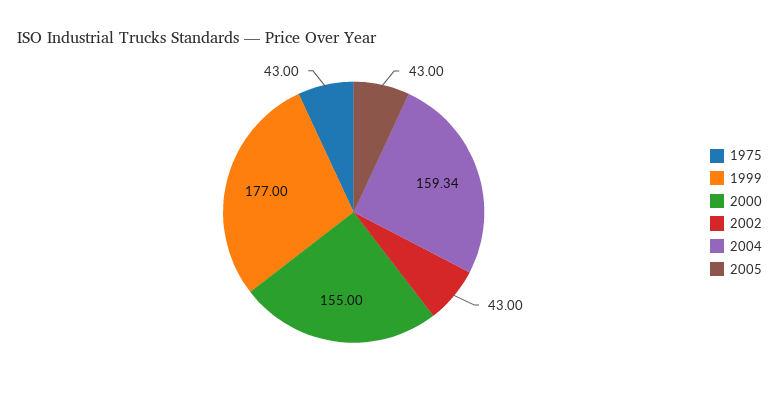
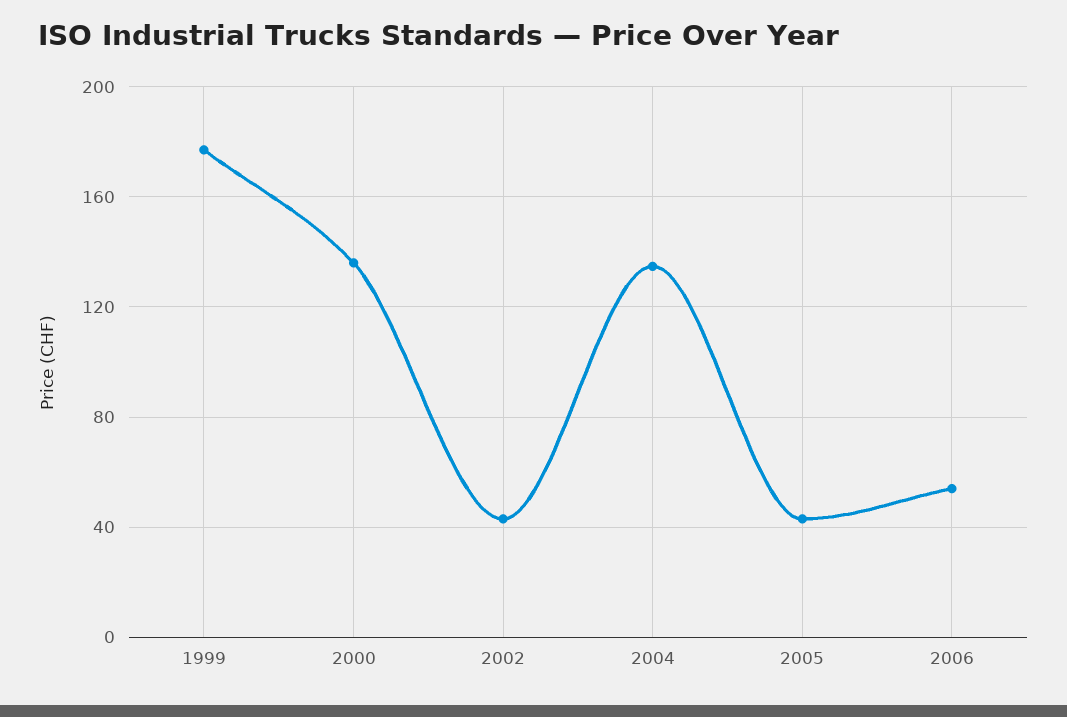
1975: 43 -> none
2000: 155 -> 135
2004: 159.34 -> 135
2006: none -> 55

